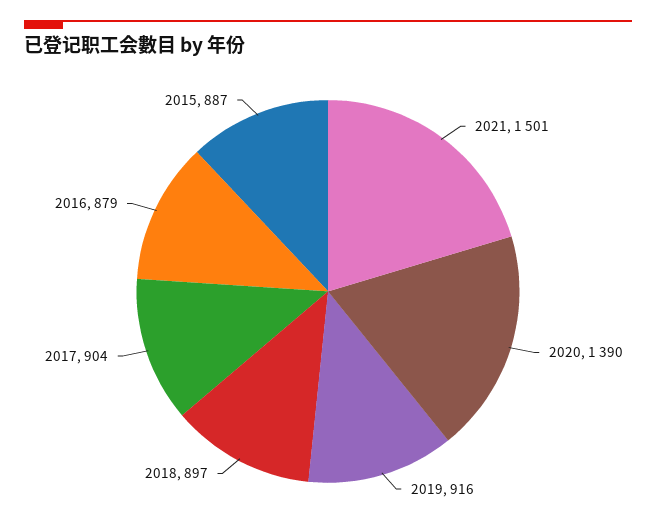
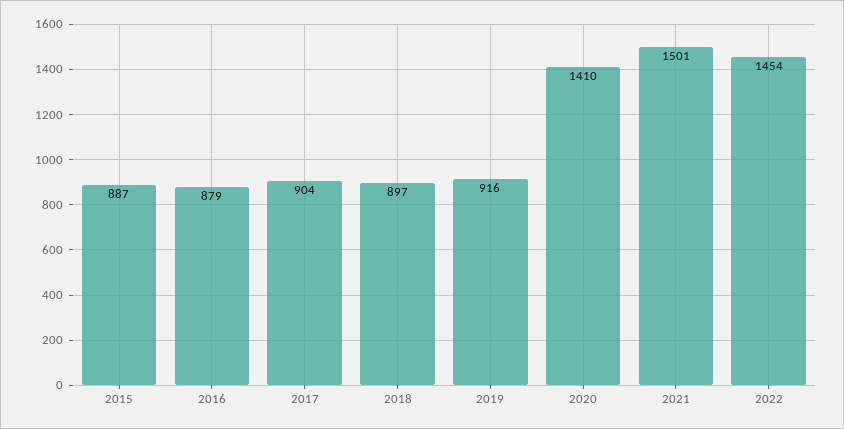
2020: 1390 -> 1410
2022: none -> 1454

